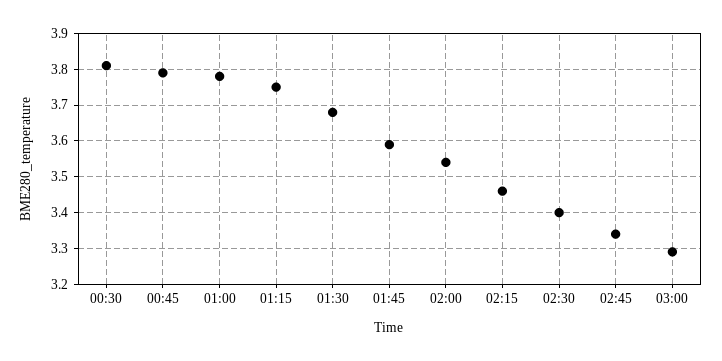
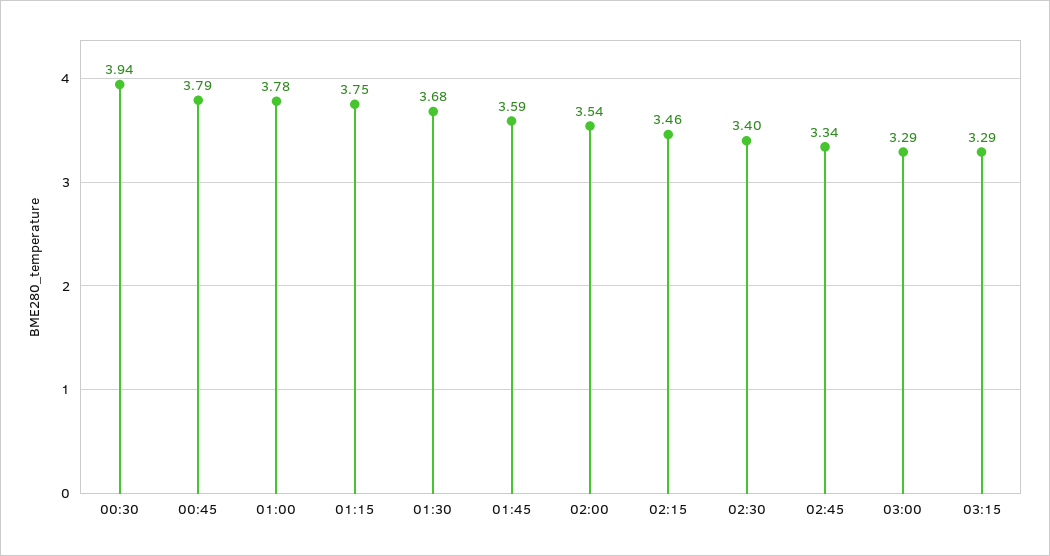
00:30: 3.8 -> 3.94
03:15: none -> 3.29

